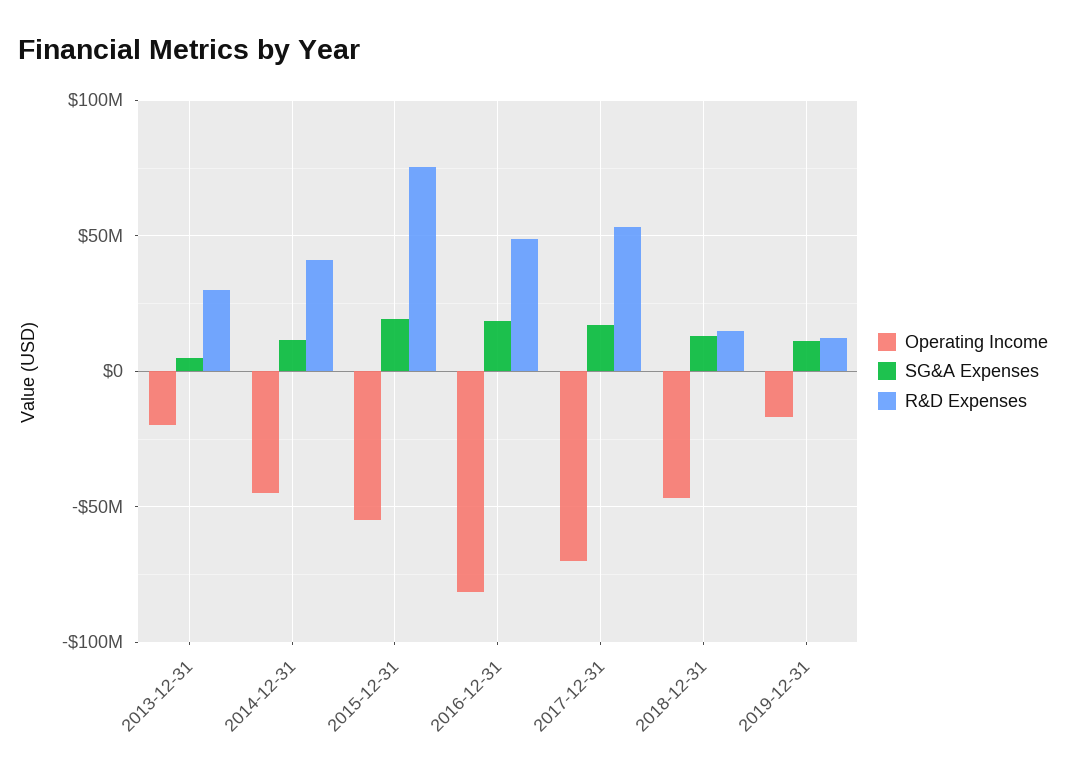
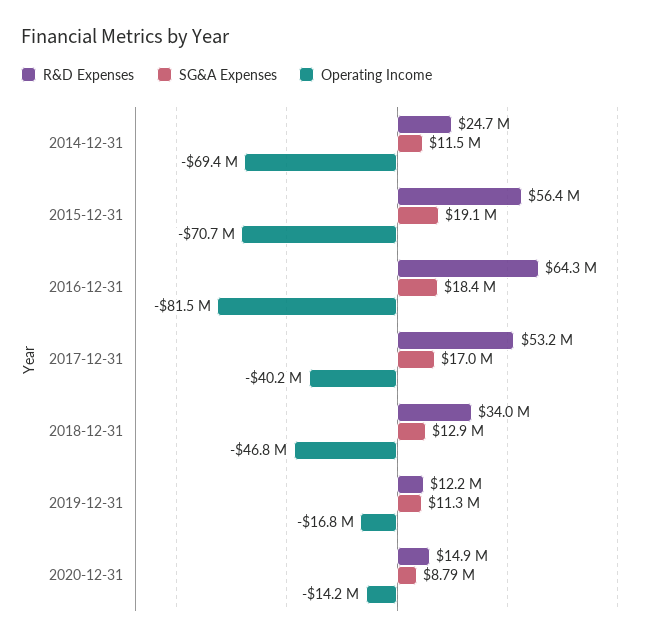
Operating Income, 2013-12-31: -20000000 -> none
SG&A Expenses, 2013-12-31: 5000000 -> none
R&D Expenses, 2013-12-31: 30000000 -> none
Operating Income, 2014-12-31: -45000000 -> -69400000
R&D Expenses, 2014-12-31: 40000000 -> 24700000
Operating Income, 2015-12-31: -55000000 -> -70700000
R&D Expenses, 2015-12-31: 75000000 -> 56400000
R&D Expenses, 2016-12-31: 50000000 -> 64300000
Operating Income, 2017-12-31: -70000000 -> -40200000
R&D Expenses, 2018-12-31: 15000000 -> 34000000
R&D Expenses, 2020-12-31: none -> 14900000
SG&A Expenses, 2020-12-31: none -> 8790000
Operating Income, 2020-12-31: none -> -14200000

